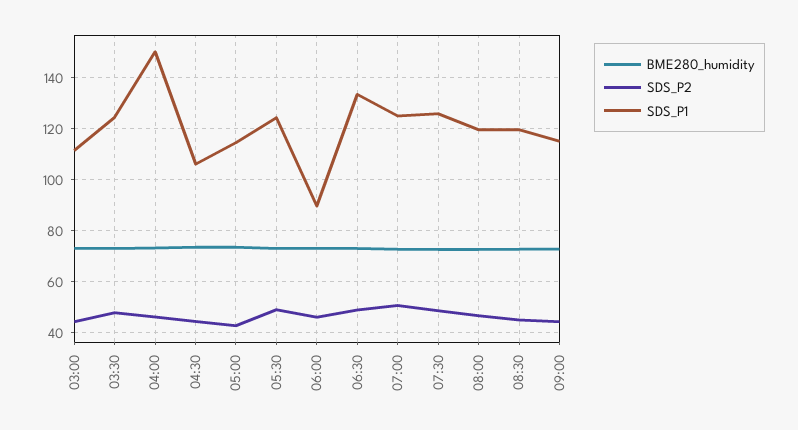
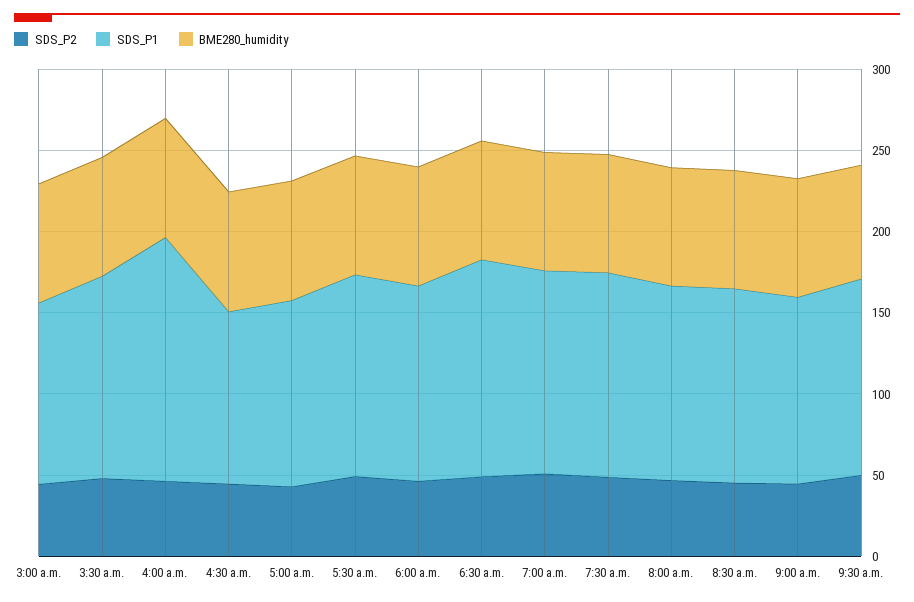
SDS_P1, 06:00: 90 -> 120
SDS_P2, 9:30 a.m.: none -> 50
SDS_P1, 9:30 a.m.: none -> 120
BME280_humidity, 9:30 a.m.: none -> 70

